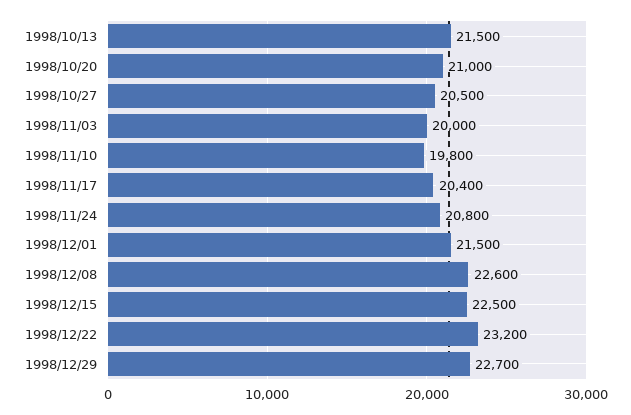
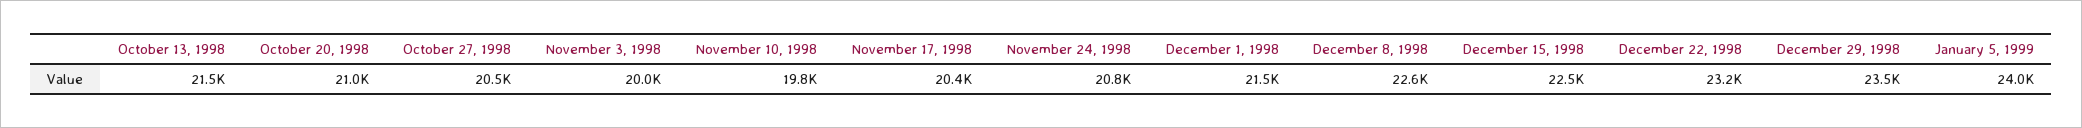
1998/12/29: 22700 -> 23500
January 5, 1999: none -> 24000

